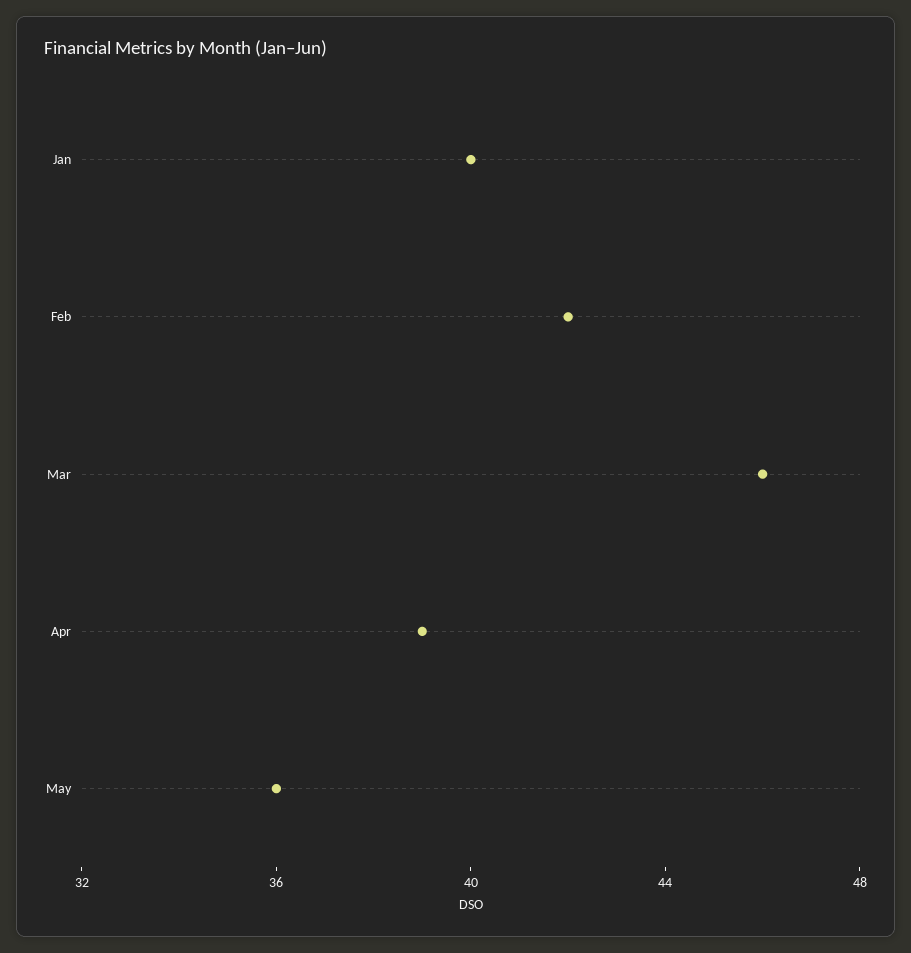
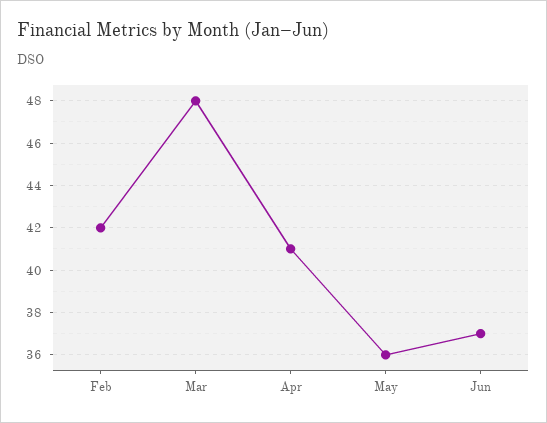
Jan: 40 -> none
Mar: 46 -> 48
Apr: 39 -> 41
Jun: none -> 37

